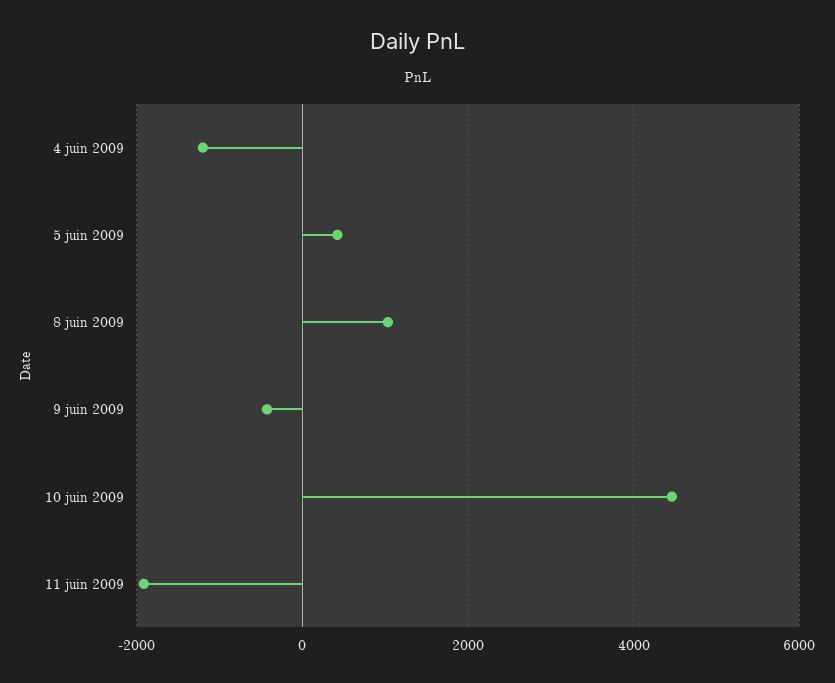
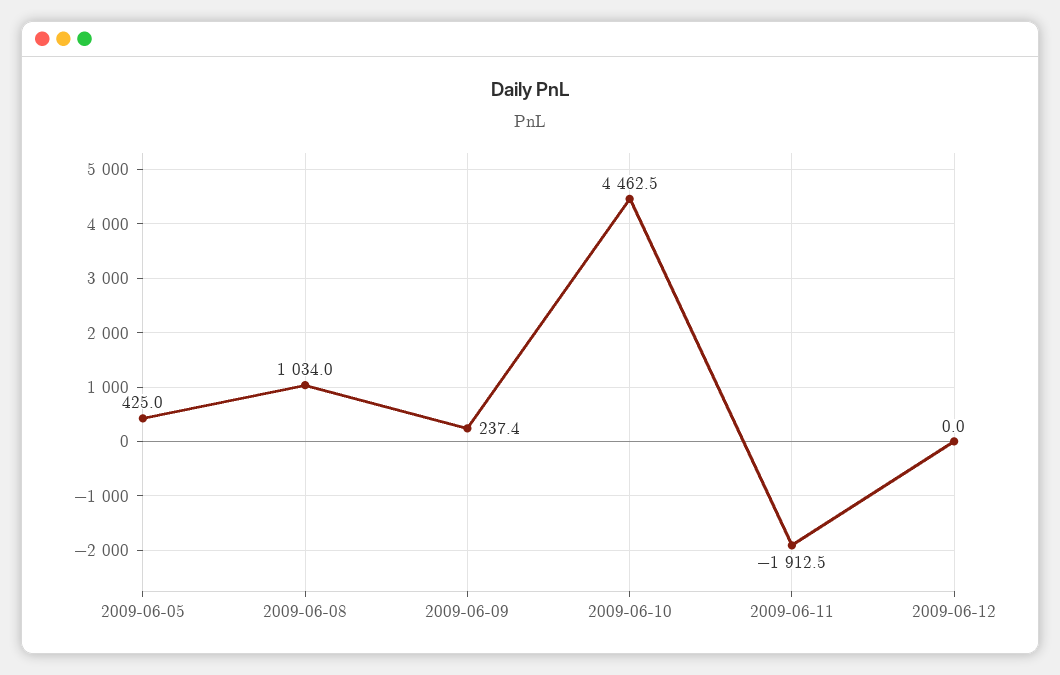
4 juin 2009: -1200 -> none
9 juin 2009: -400 -> 237.4
2009-06-12: none -> 0

